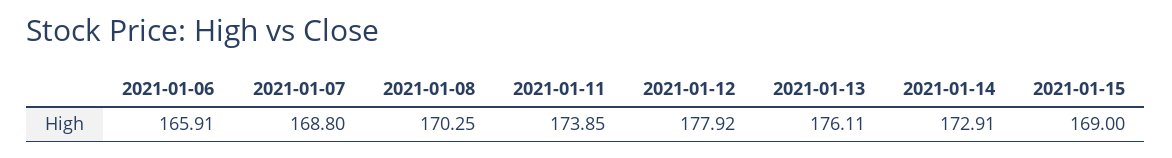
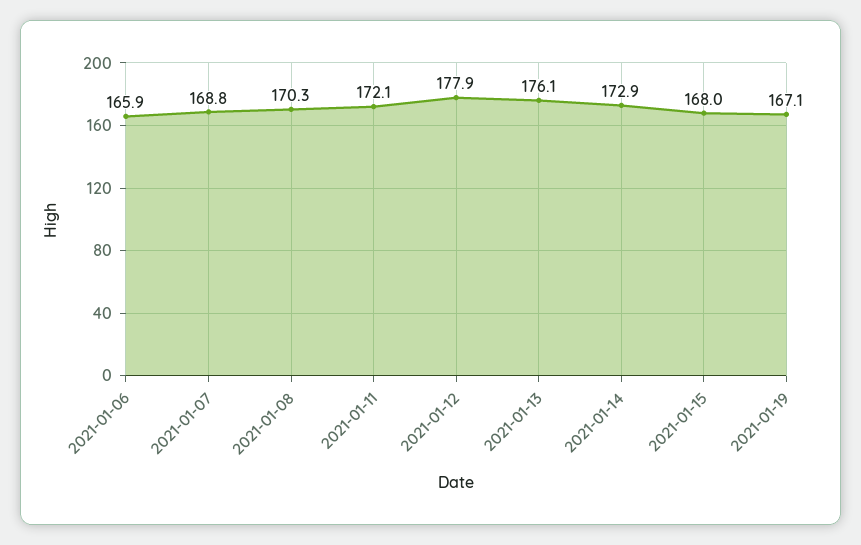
2021-01-11: 173.85 -> 172.1
2021-01-15: 169 -> 168
2021-01-19: none -> 167.1

